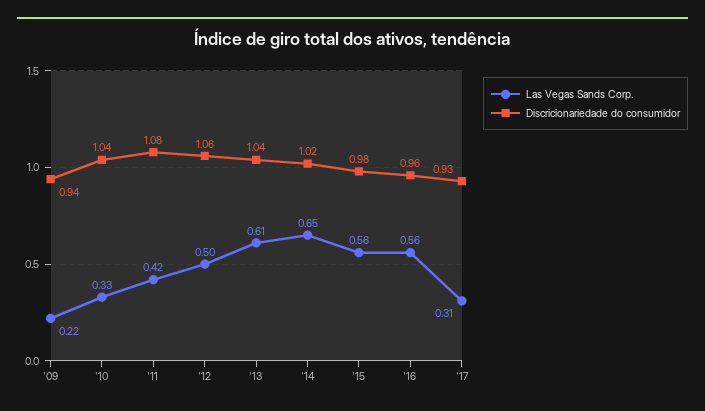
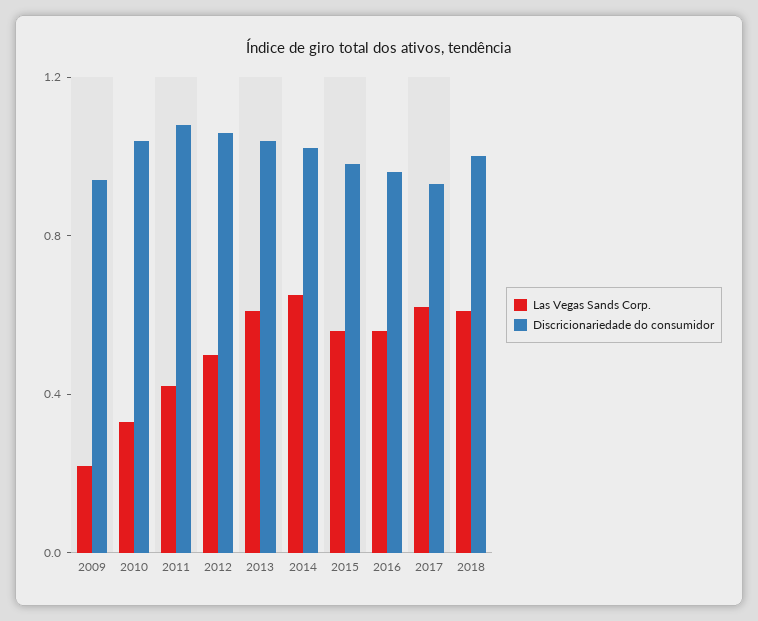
Las Vegas Sands Corp., '17: 0.31 -> 0.6
Las Vegas Sands Corp., 2018: none -> 0.6
Discricionariedade do consumidor, 2018: none -> 1

